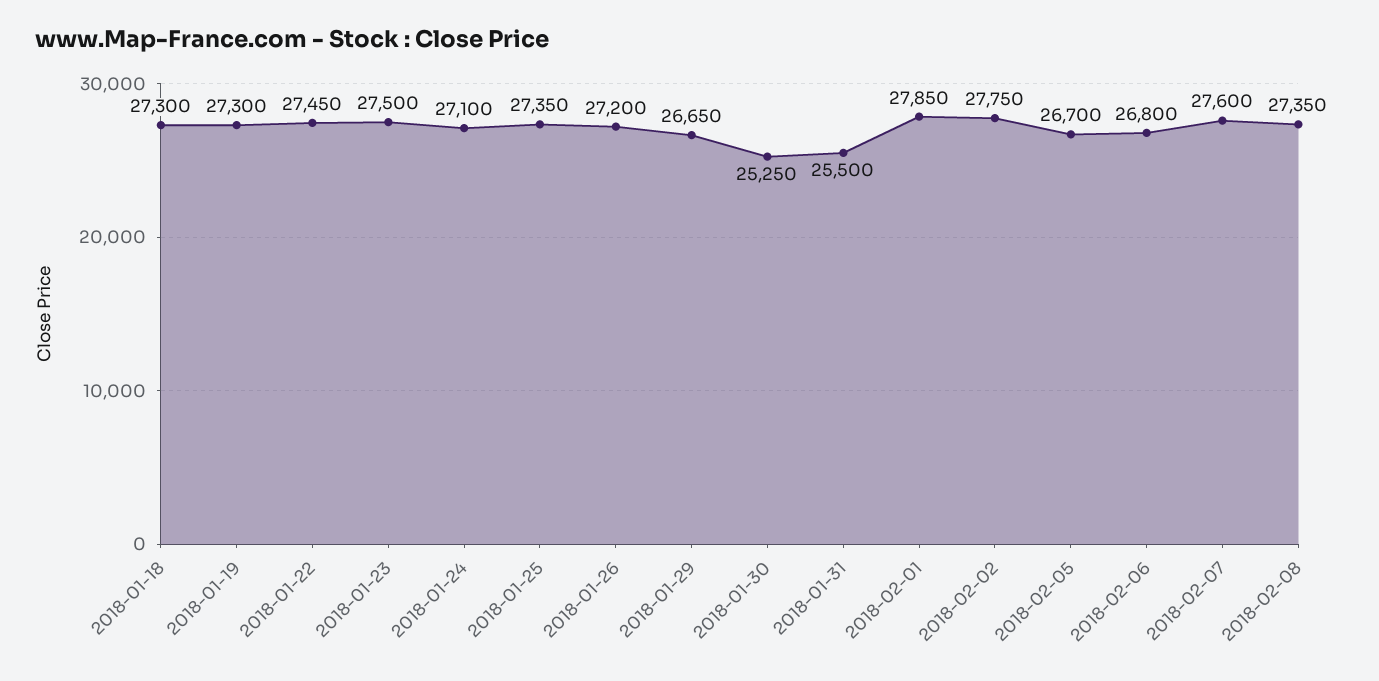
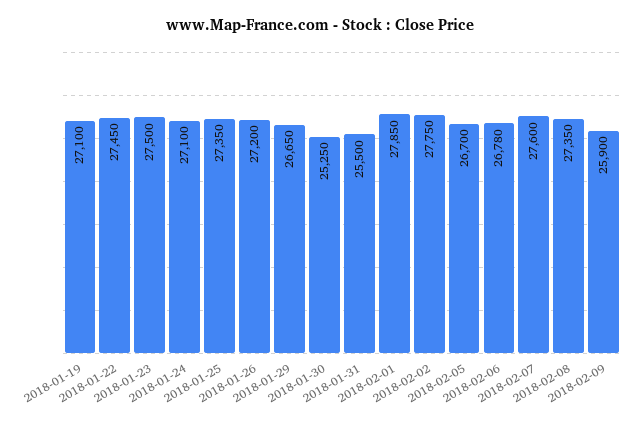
2018-01-18: 27300 -> none
2018-01-19: 27300 -> 27100
2018-02-06: 26800 -> 26780
2018-02-09: none -> 25900

